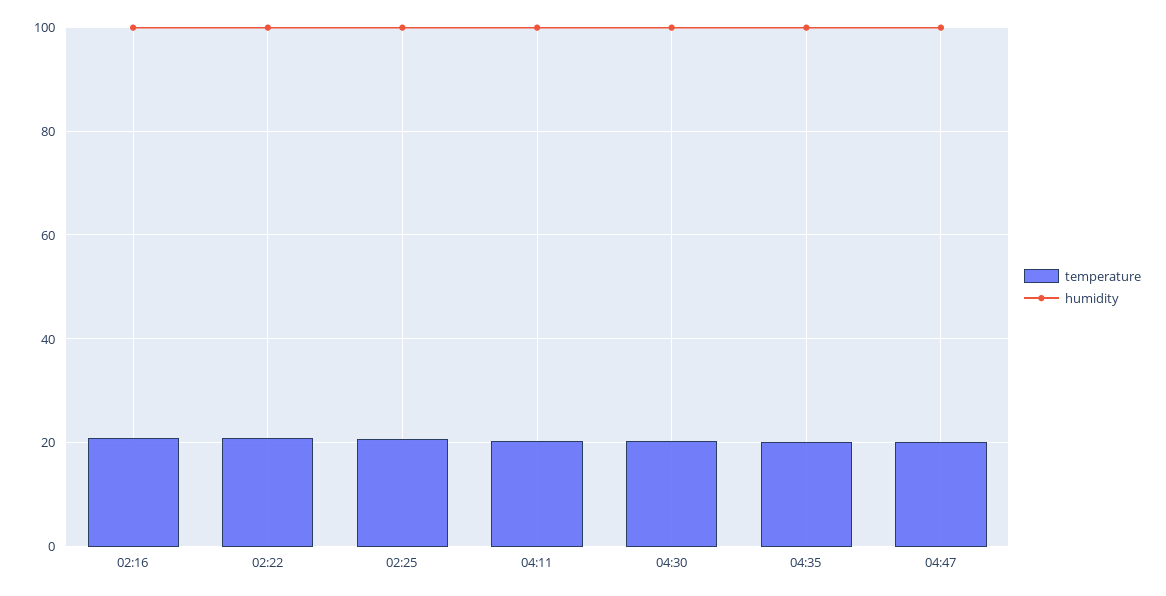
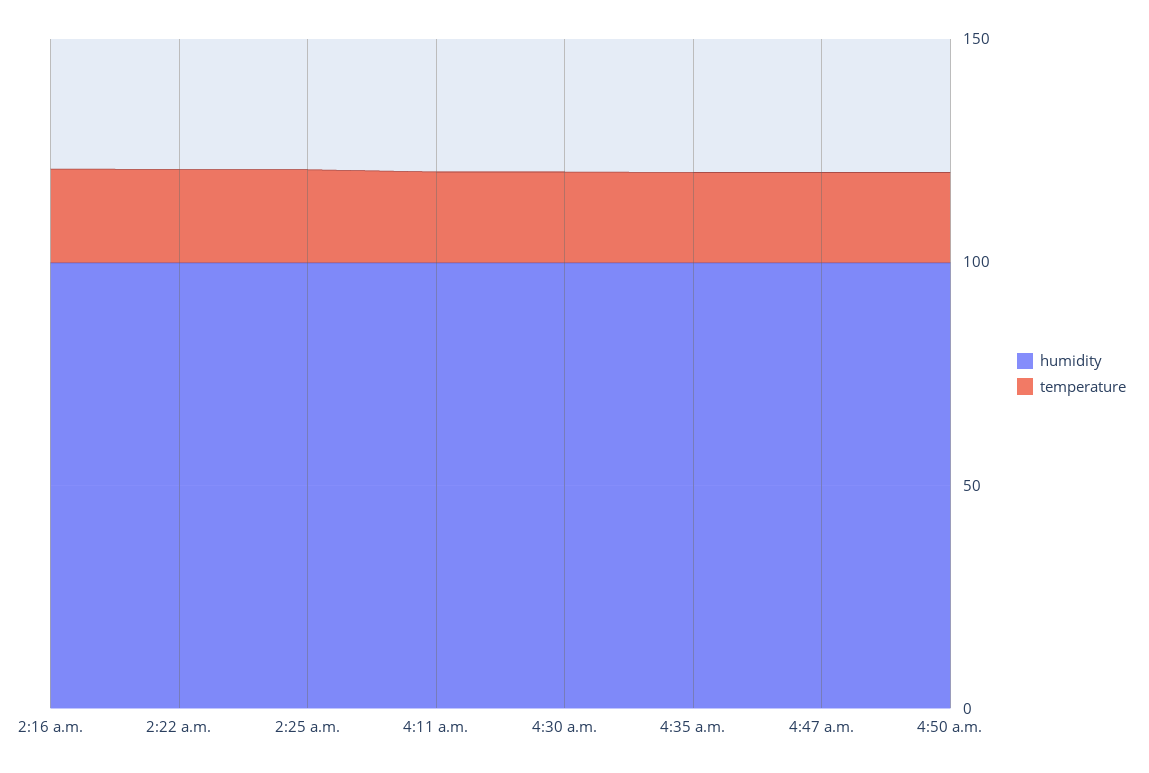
humidity, 4:50 a.m.: none -> 100
temperature, 4:50 a.m.: none -> 20

